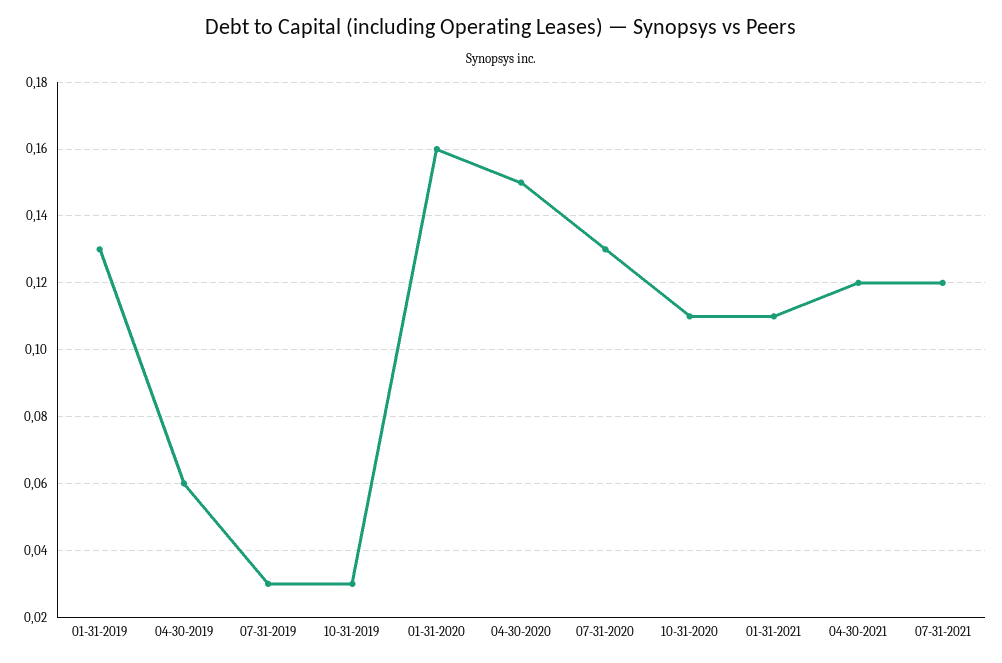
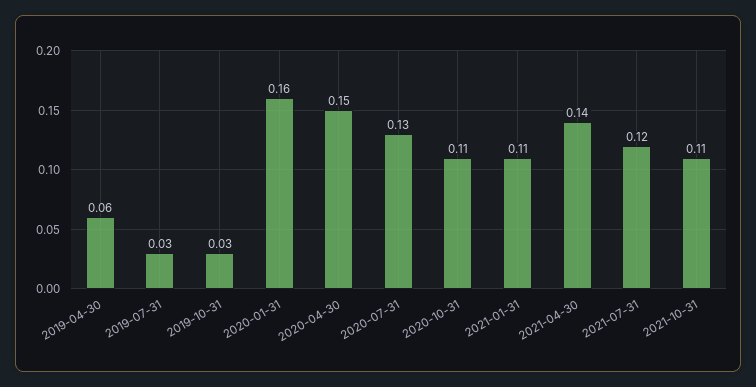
01-31-2019: 0.13 -> none
04-30-2021: 0.12 -> 0.14
2021-10-31: none -> 0.11

